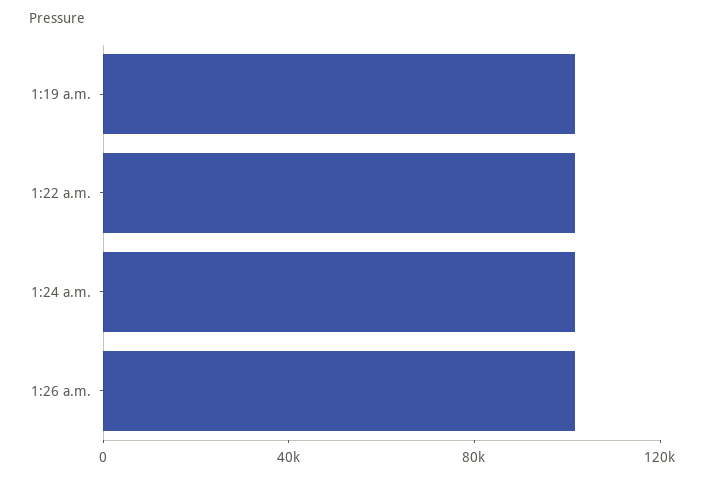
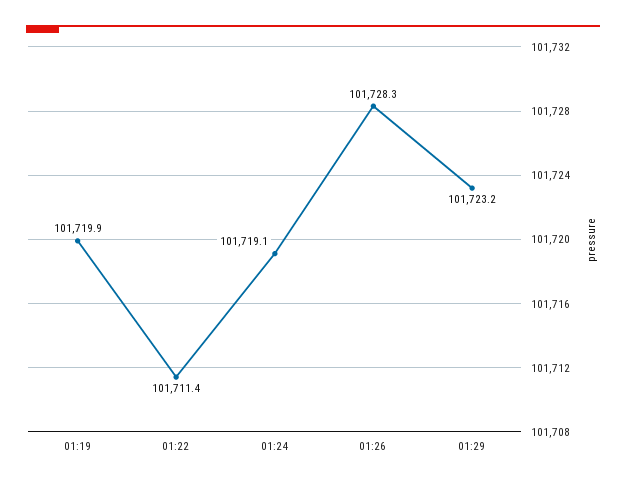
01:29: none -> 101723.2

